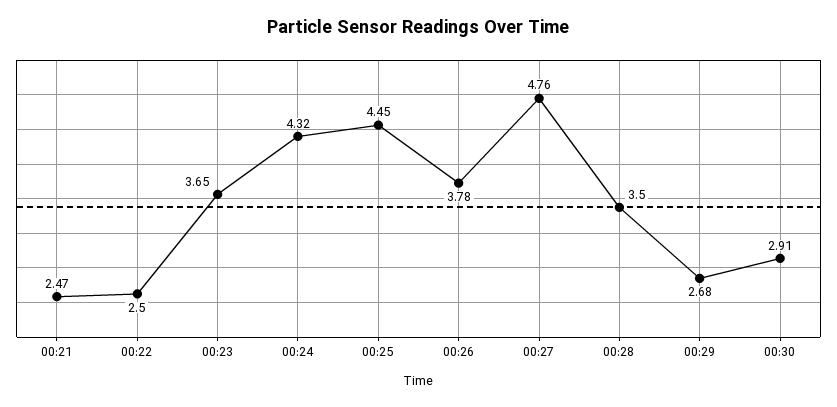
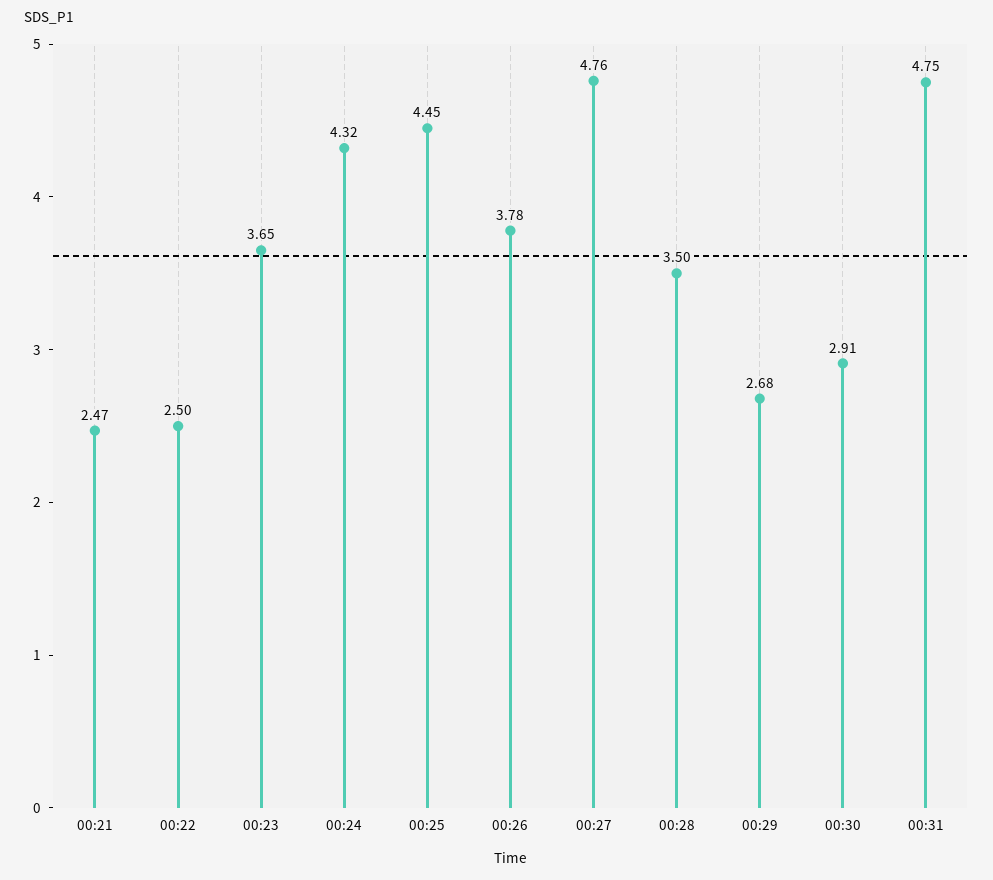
00:31: none -> 4.75

